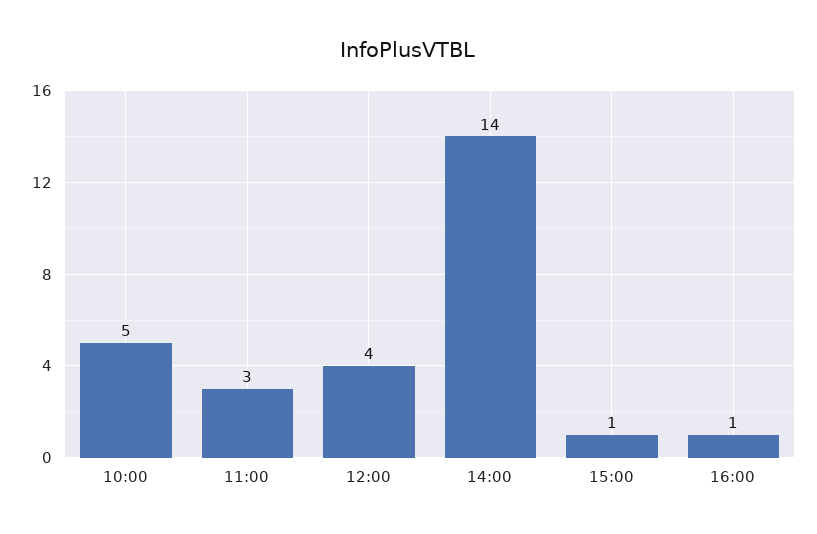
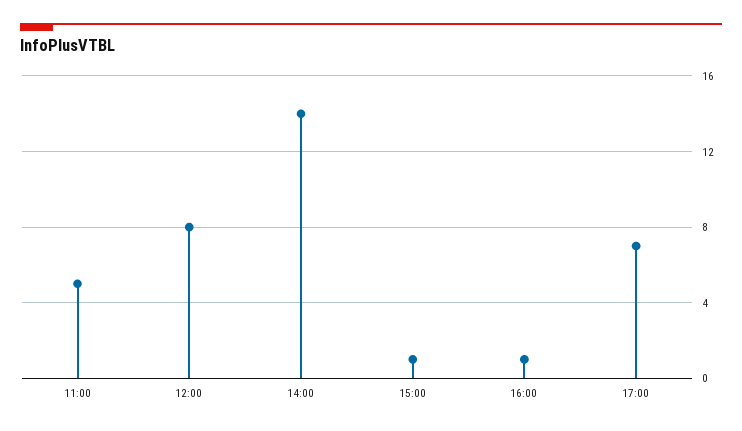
10:00: 5 -> none
11:00: 3 -> 5
12:00: 4 -> 8
17:00: none -> 7

